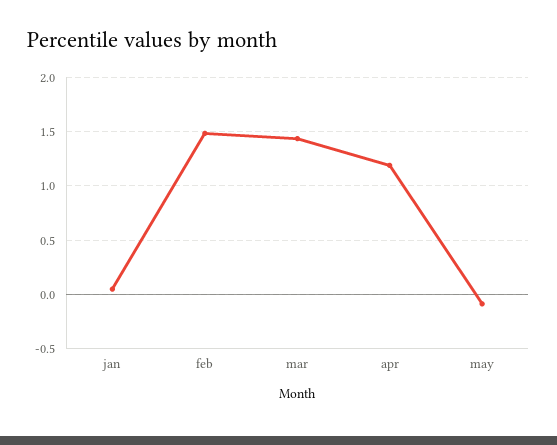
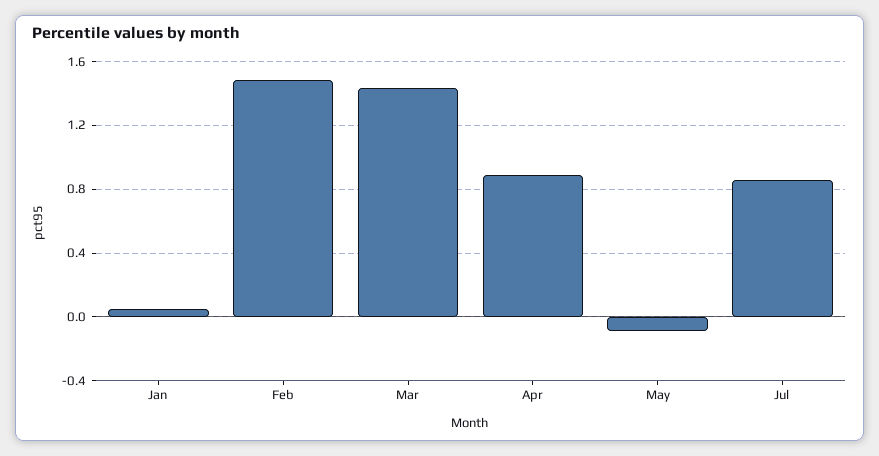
apr: 1.2 -> 0.9
Jul: none -> 0.85

